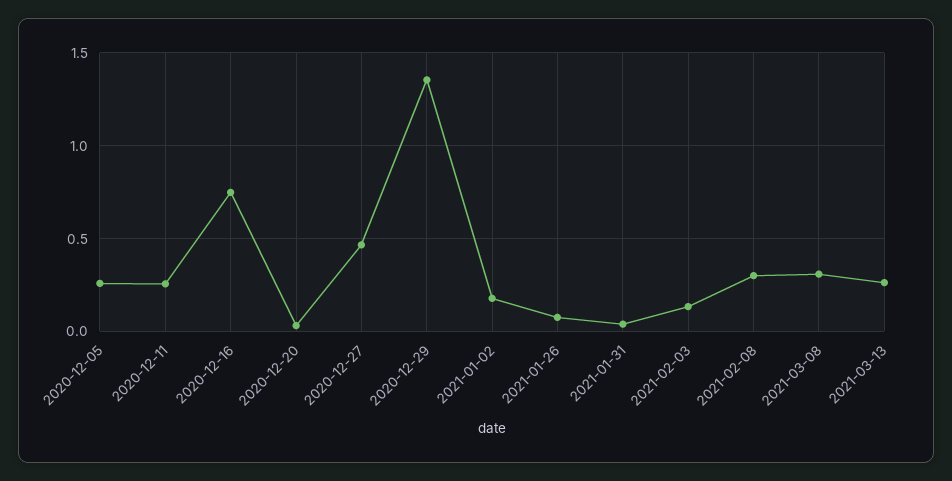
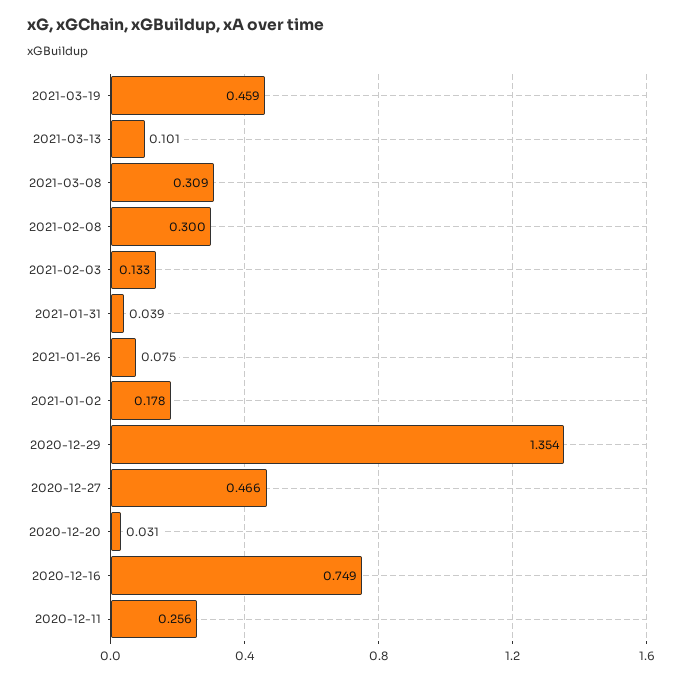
2020-12-05: 0.25 -> none
2021-03-13: 0.25 -> 0.101
2021-03-19: none -> 0.459

